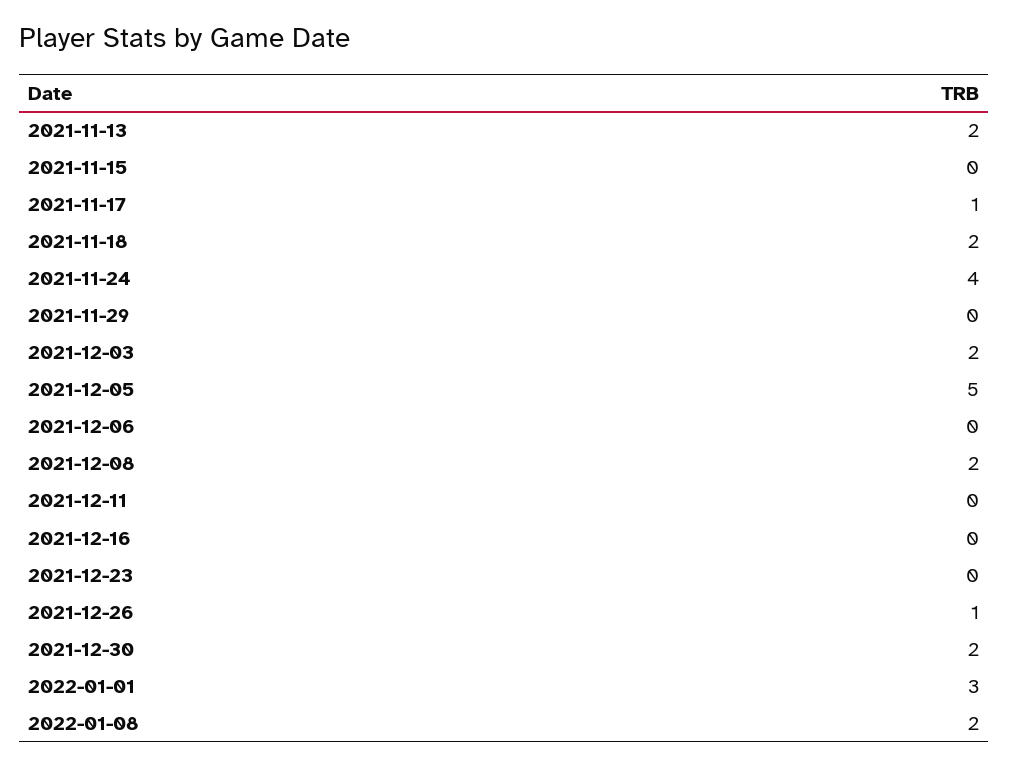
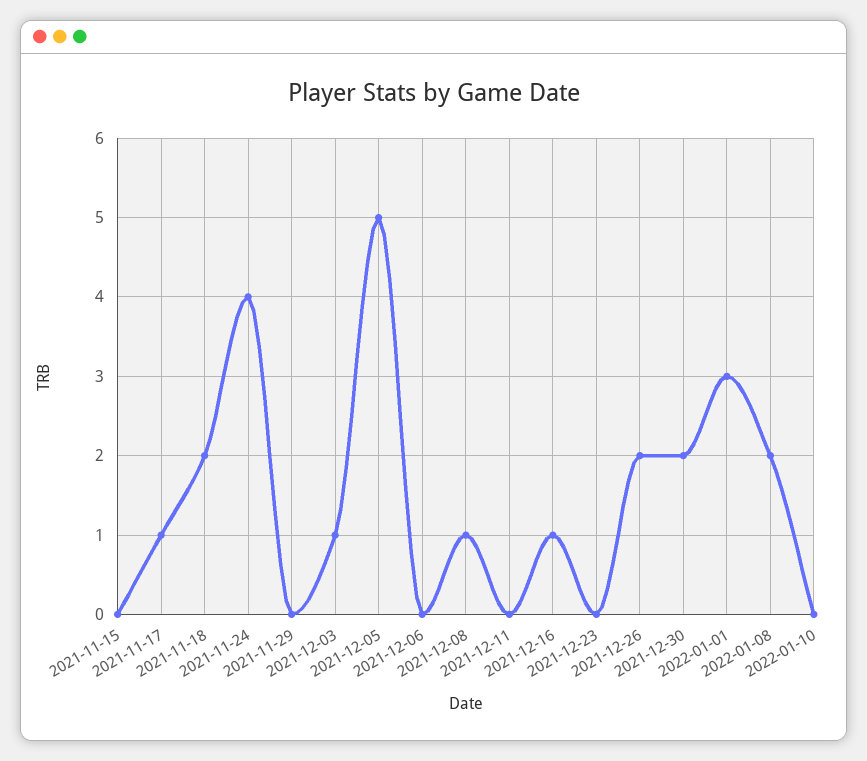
2021-11-13: 2 -> none
2021-12-03: 2 -> 1
2021-12-08: 2 -> 1
2021-12-16: 0 -> 1
2021-12-26: 1 -> 2
2022-01-10: none -> 0

